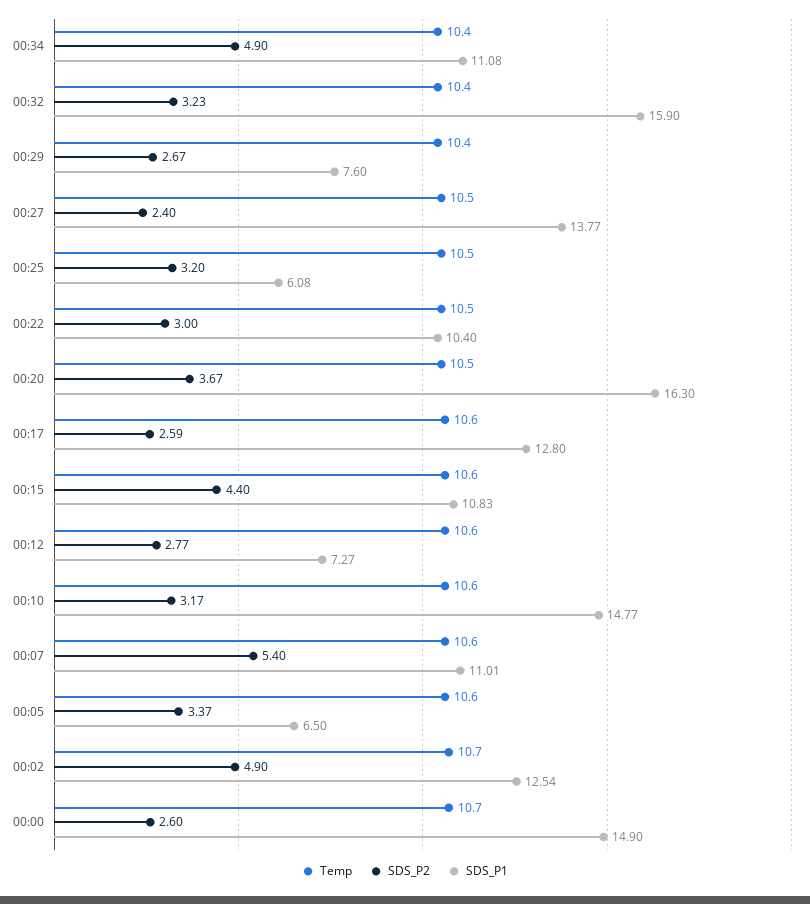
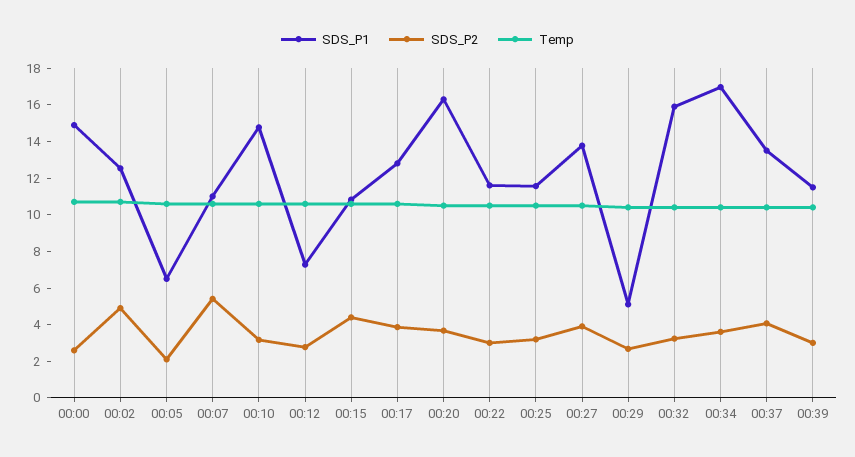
SDS_P2, 00:34: 4.9 -> 3.5
SDS_P1, 00:34: 11.08 -> 17
SDS_P1, 00:29: 7.6 -> 5
SDS_P2, 00:27: 2.4 -> 4
SDS_P1, 00:25: 6.08 -> 11.5
SDS_P1, 00:22: 10.4 -> 11.5
SDS_P2, 00:17: 2.59 -> 4
SDS_P2, 00:05: 3.37 -> 2
SDS_P1, 00:37: none -> 13.5
SDS_P2, 00:37: none -> 4
Temp, 00:37: none -> 10.5
SDS_P1, 00:39: none -> 11.5
SDS_P2, 00:39: none -> 3
Temp, 00:39: none -> 10.5

